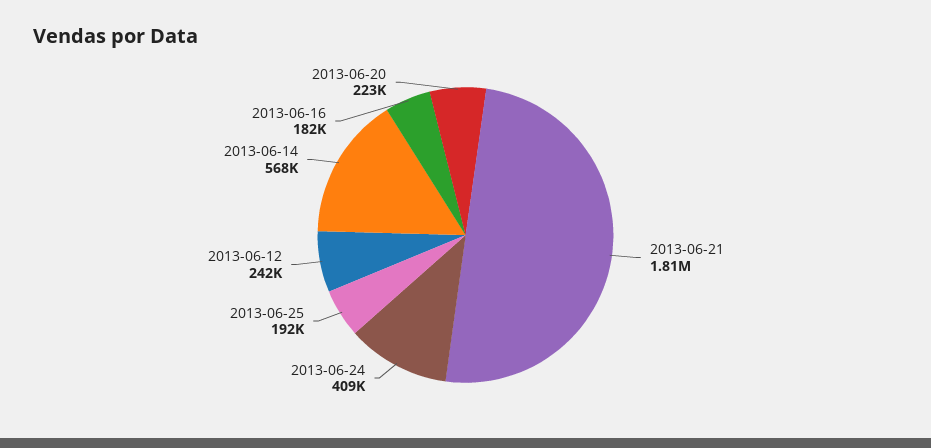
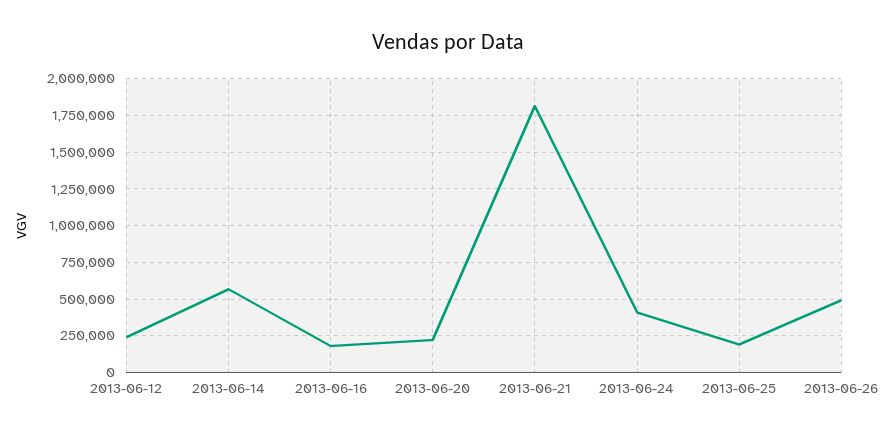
2013-06-26: none -> 500000

